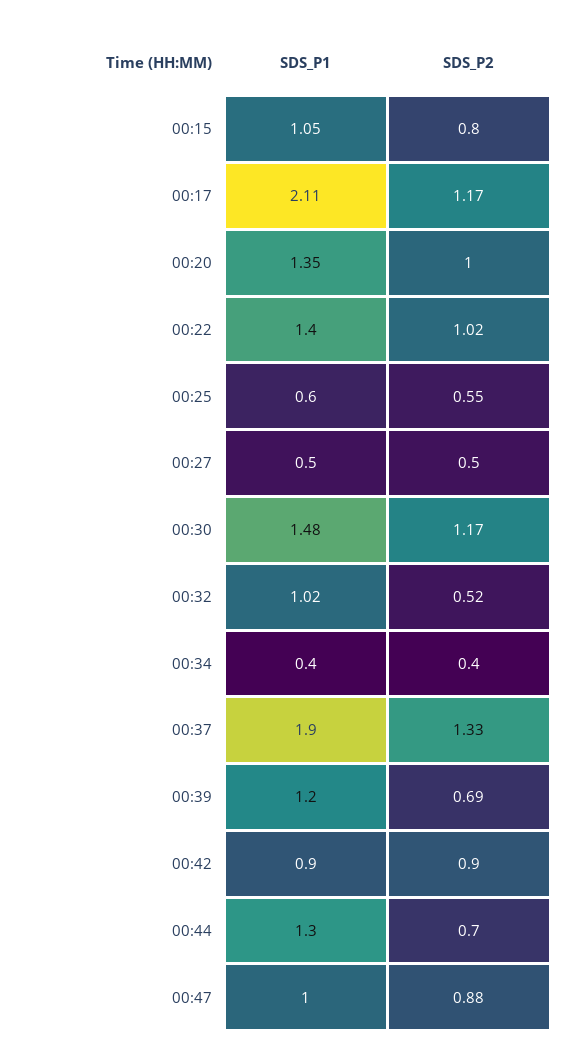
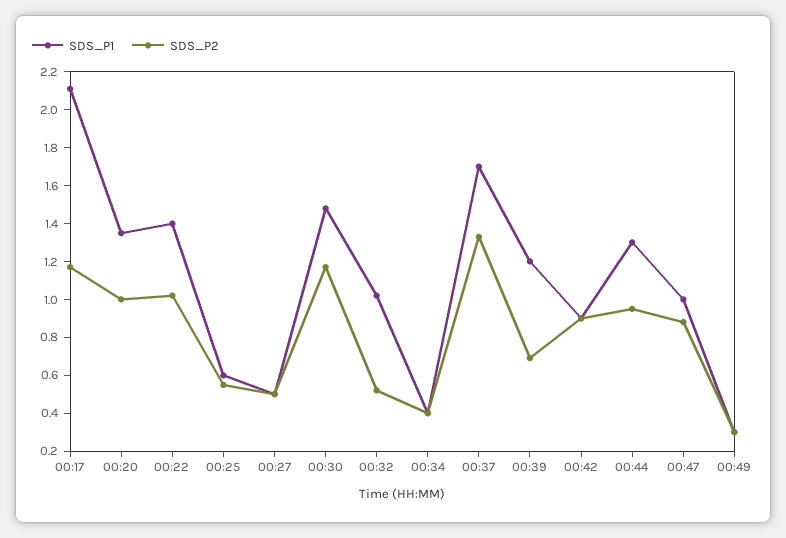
SDS_P1, 00:15: 1.05 -> none
SDS_P2, 00:15: 0.8 -> none
SDS_P1, 00:37: 1.9 -> 1.7
SDS_P2, 00:44: 0.7 -> 0.95
SDS_P1, 00:49: none -> 0.3
SDS_P2, 00:49: none -> 0.3

